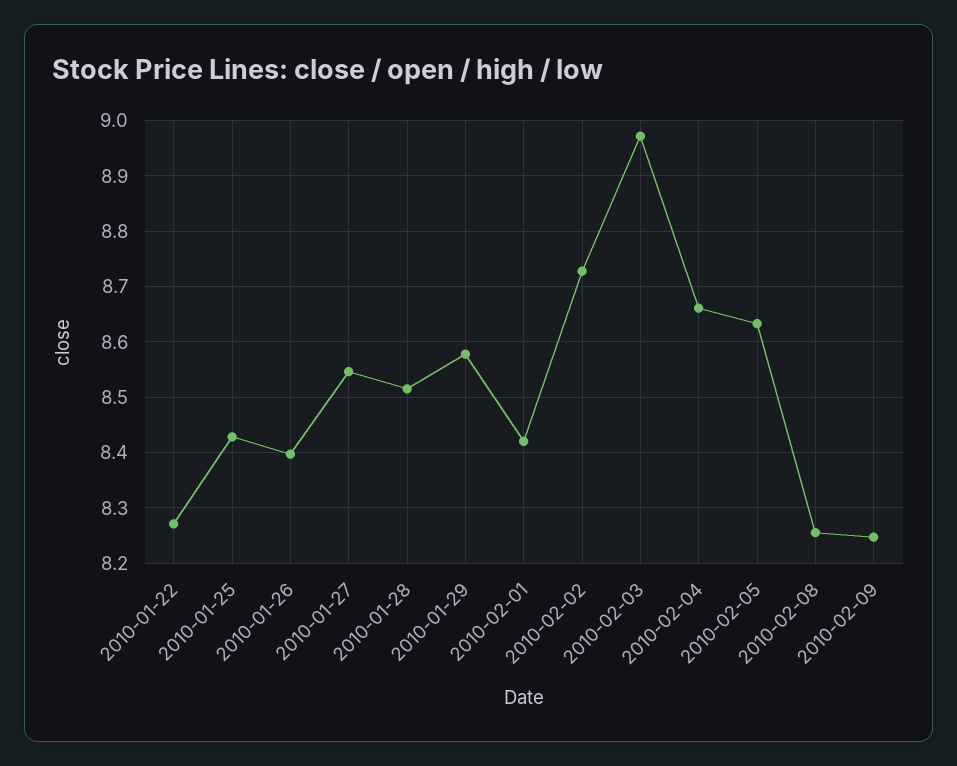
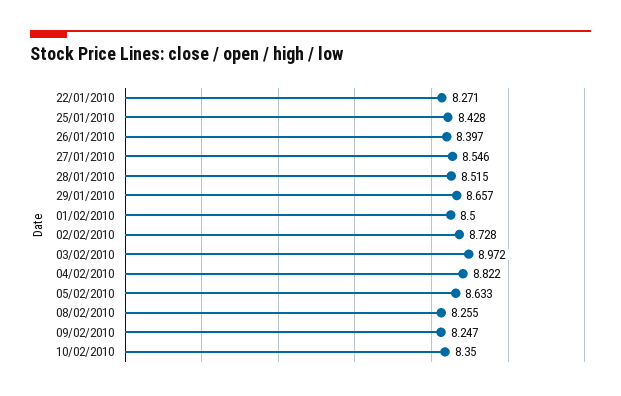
2010-01-29: 8.58 -> 8.657
2010-02-01: 8.42 -> 8.5
2010-02-04: 8.66 -> 8.822
10/02/2010: none -> 8.35

